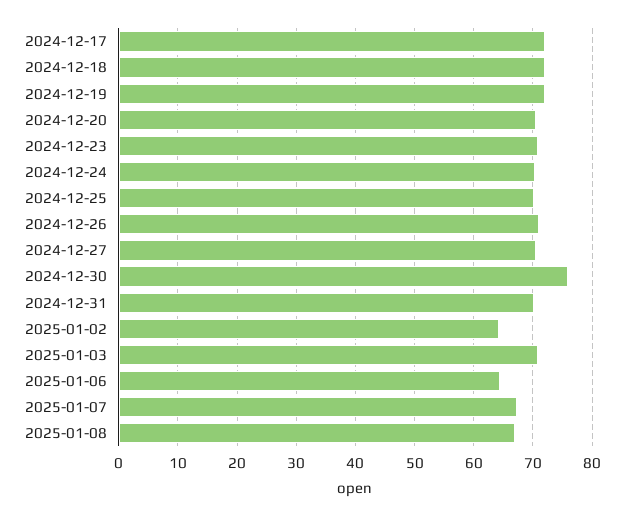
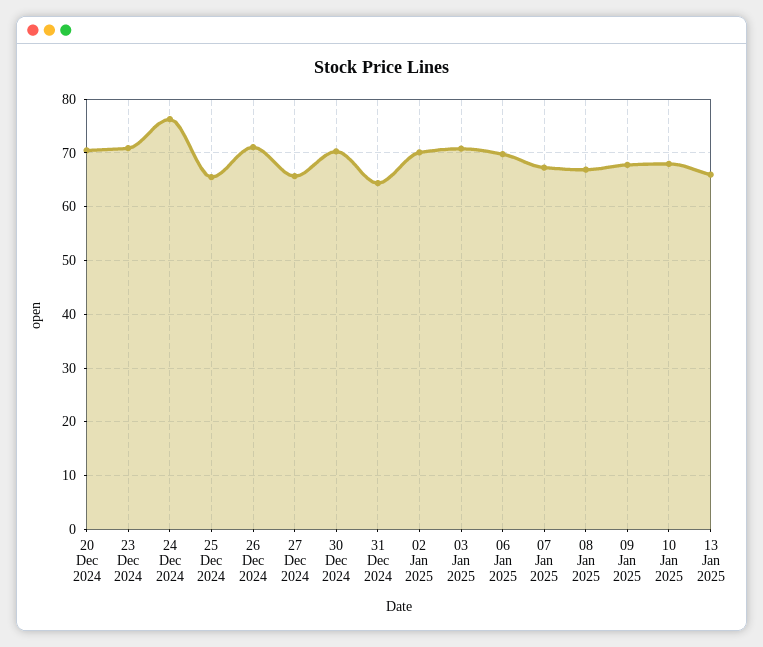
2024-12-17: 72 -> none
2024-12-18: 72 -> none
2024-12-19: 72 -> none
2024-12-24: 70 -> 76
2024-12-25: 70 -> 66
2024-12-27: 70 -> 66
2024-12-30: 76 -> 70
2024-12-31: 70 -> 64
2025-01-02: 64 -> 70
2025-01-06: 64 -> 70
09 Jan 2025: none -> 68
10 Jan 2025: none -> 68
13 Jan 2025: none -> 66

